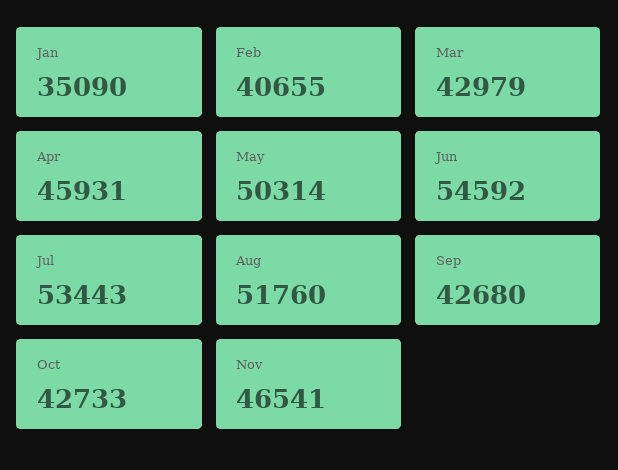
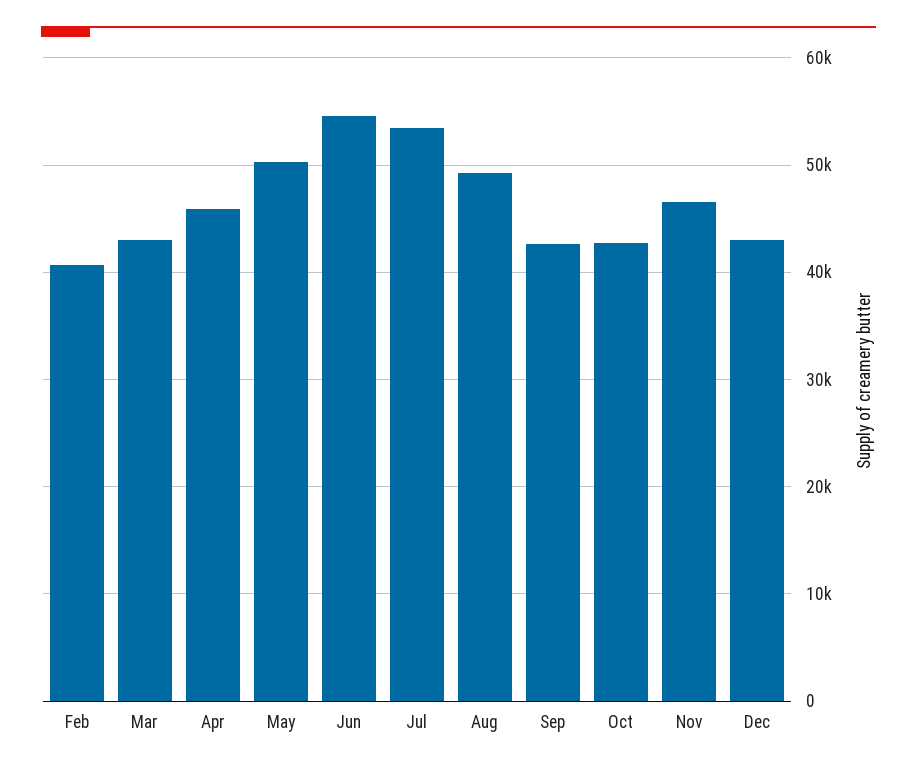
Jan: 35090 -> none
Aug: 51760 -> 49000
Dec: none -> 43000

